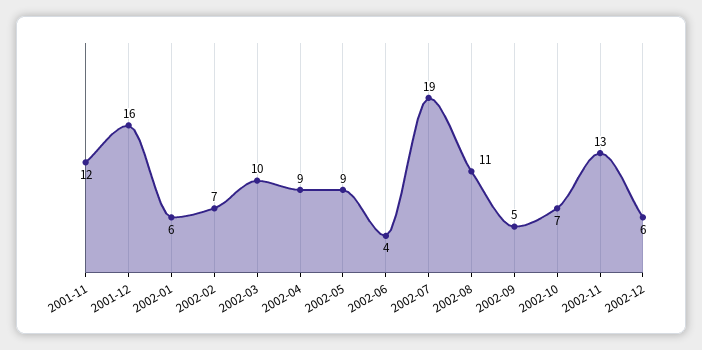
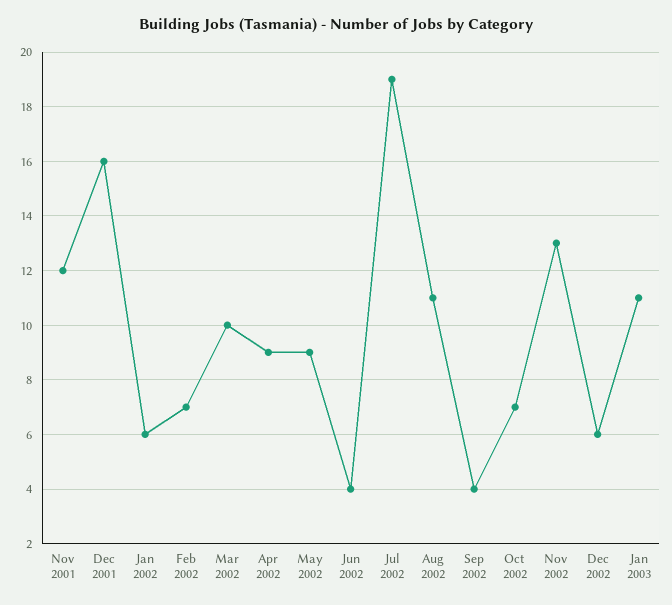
2002-09: 5 -> 4
Jan 2003: none -> 11

